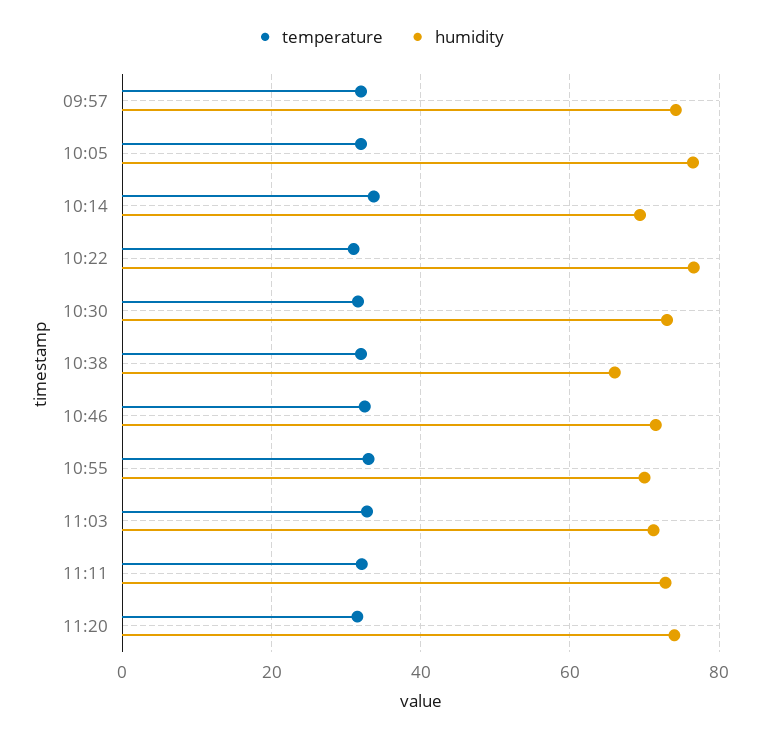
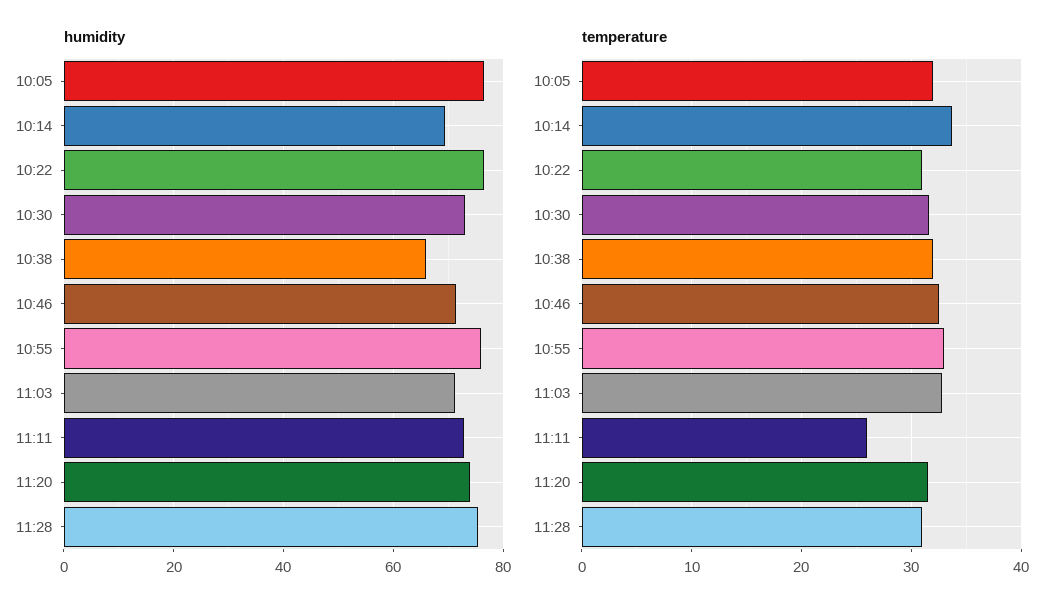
temperature, 09:57: 32 -> none
humidity, 09:57: 74 -> none
humidity, 10:55: 70 -> 76
temperature, 11:11: 32 -> 26
humidity, 11:28: none -> 76
temperature, 11:28: none -> 31

